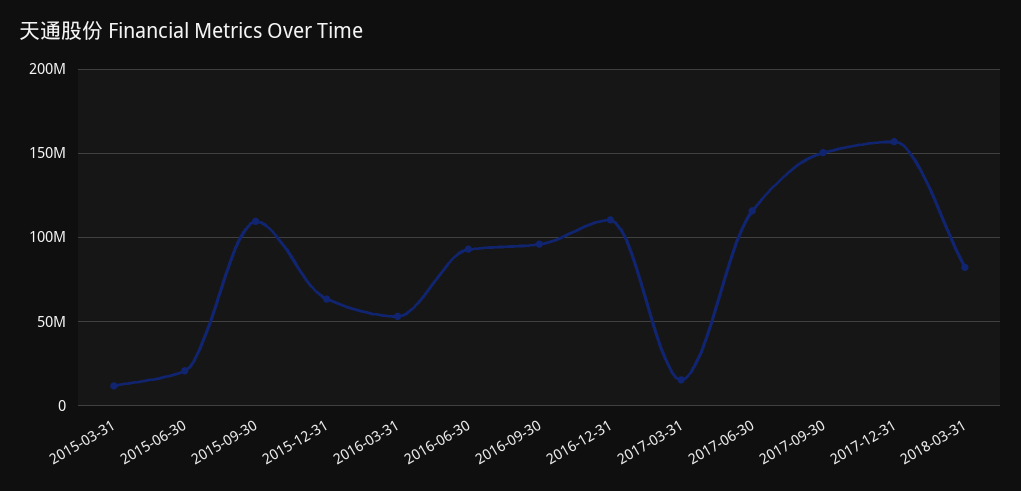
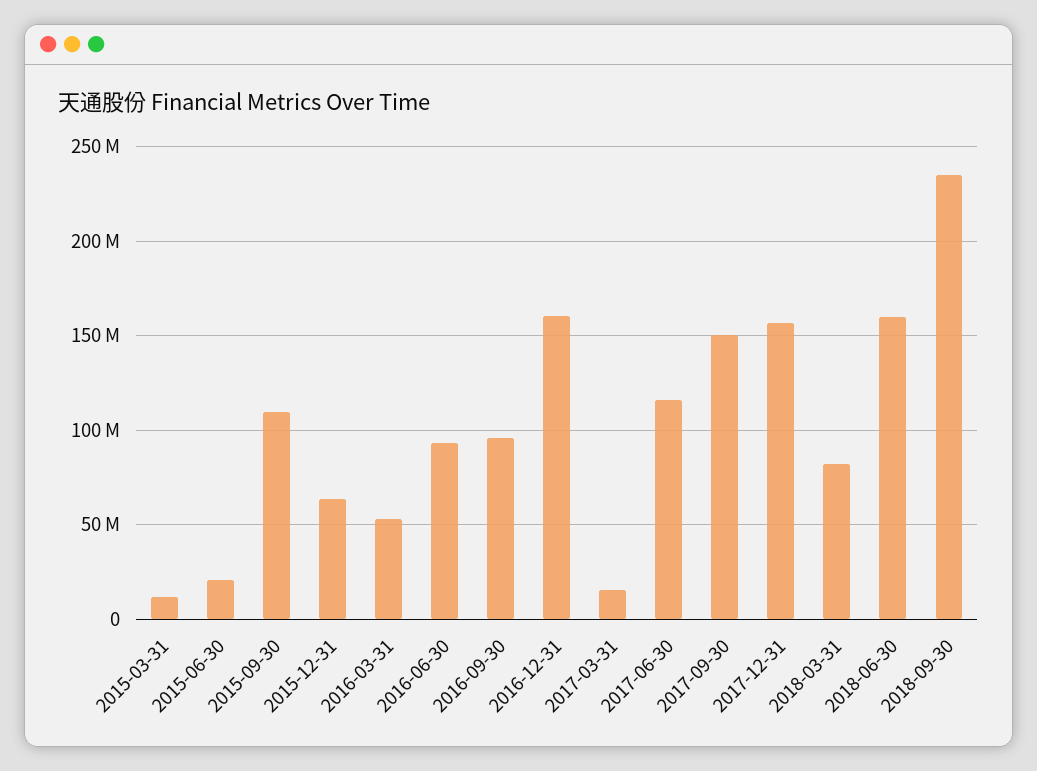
2016-12-31: 110000000 -> 160000000
2018-06-30: none -> 160000000
2018-09-30: none -> 235000000

